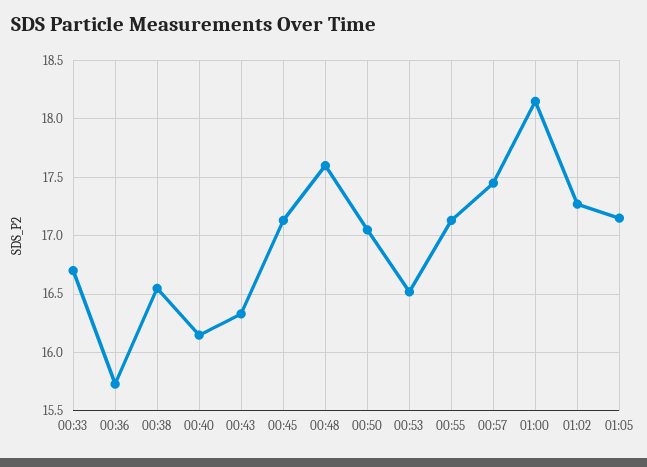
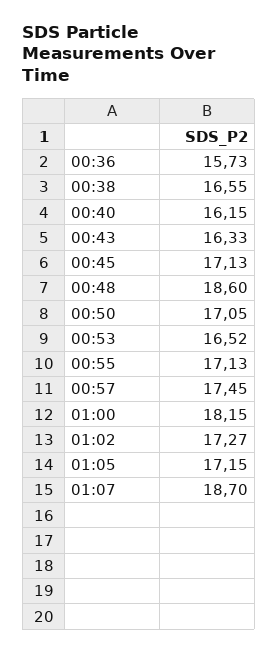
00:33: 16.7 -> none
00:48: 17.6 -> 18.6
01:07: none -> 18.7

